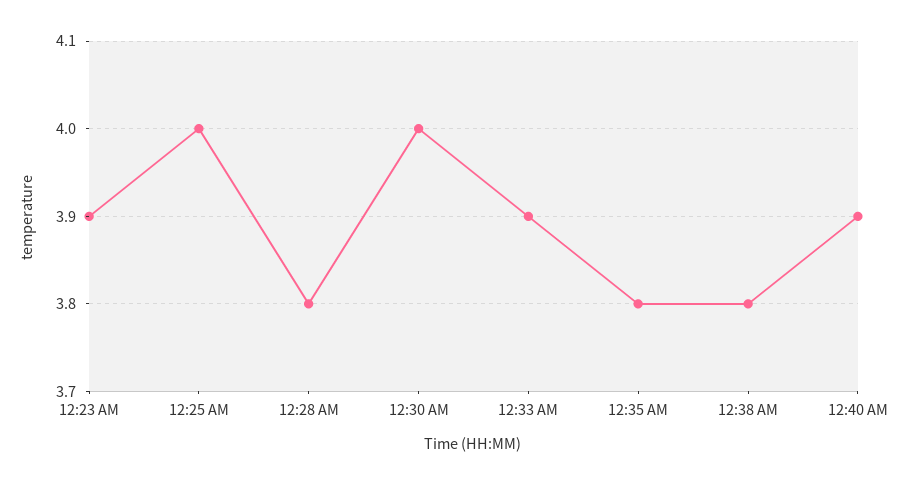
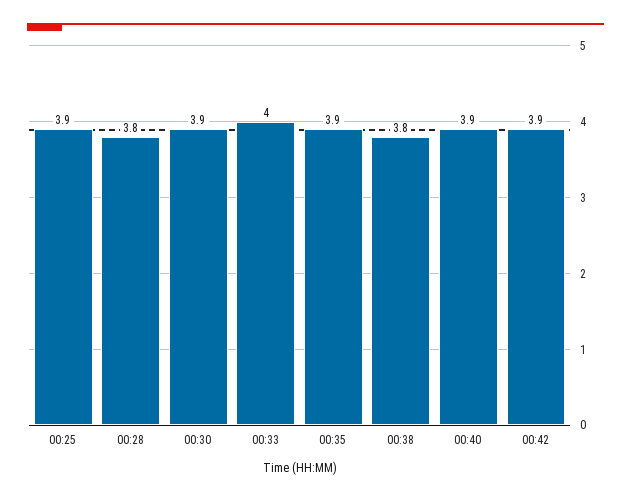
12:23 AM: 3.9 -> none
12:25 AM: 4 -> 3.9
12:30 AM: 4 -> 3.9
12:33 AM: 3.9 -> 4
12:35 AM: 3.8 -> 3.9
00:42: none -> 3.9

